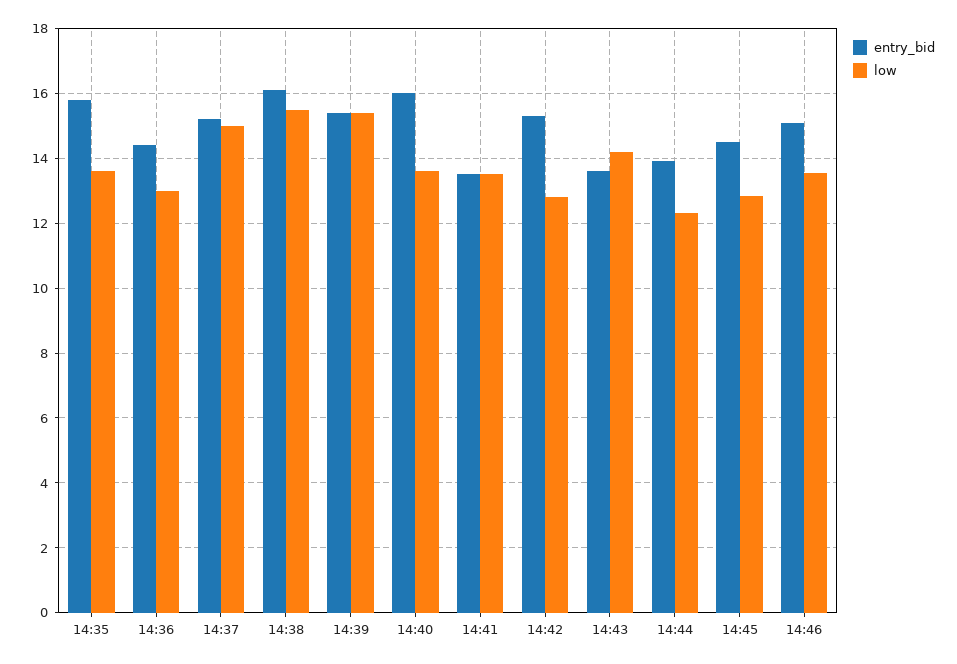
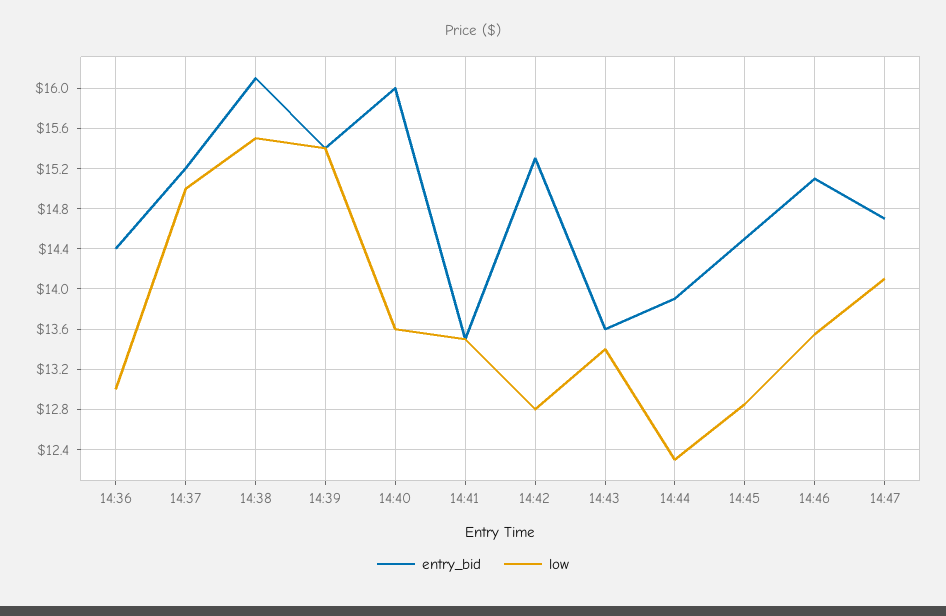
entry_bid, 14:35: 15.8 -> none
low, 14:35: 13.6 -> none
low, 14:43: 14.2 -> 13.4
entry_bid, 14:47: none -> 14.7
low, 14:47: none -> 14.1

